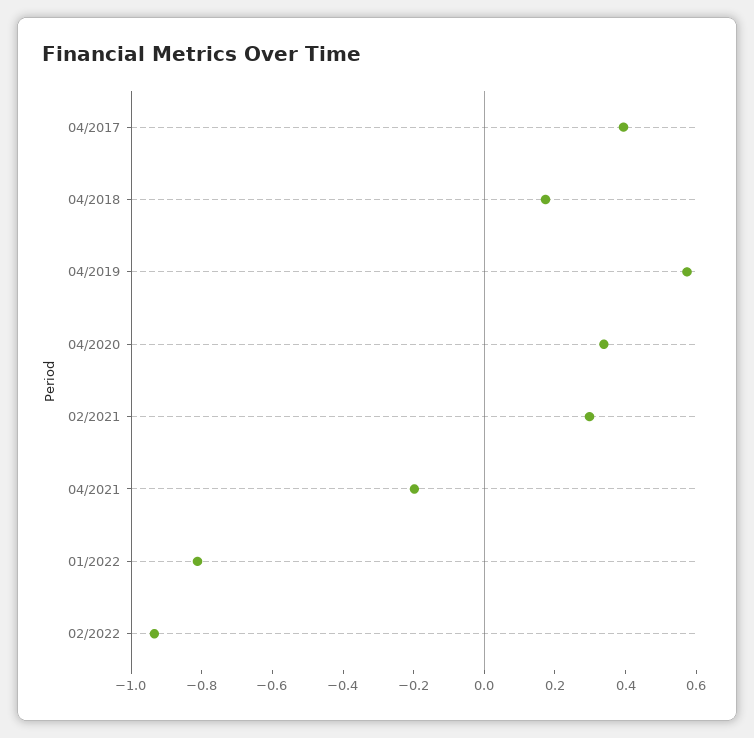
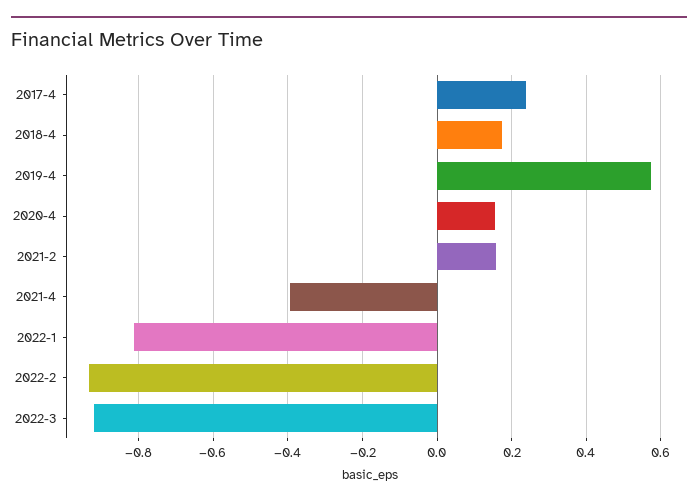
04/2017: 0.4 -> 0.24
04/2020: 0.35 -> 0.16
02/2021: 0.3 -> 0.16
04/2021: -0.2 -> -0.4
2022-3: none -> -0.92

